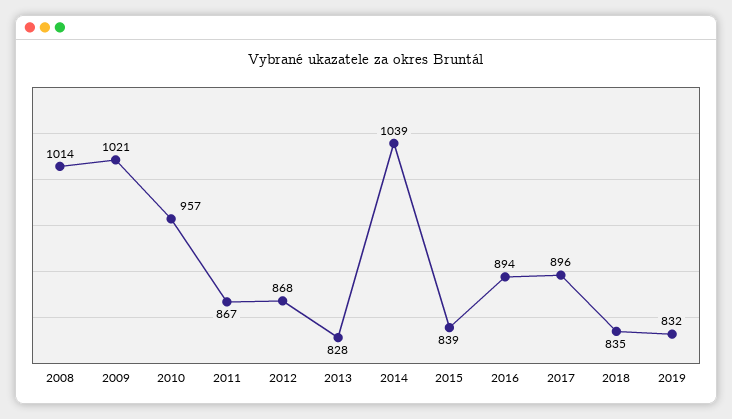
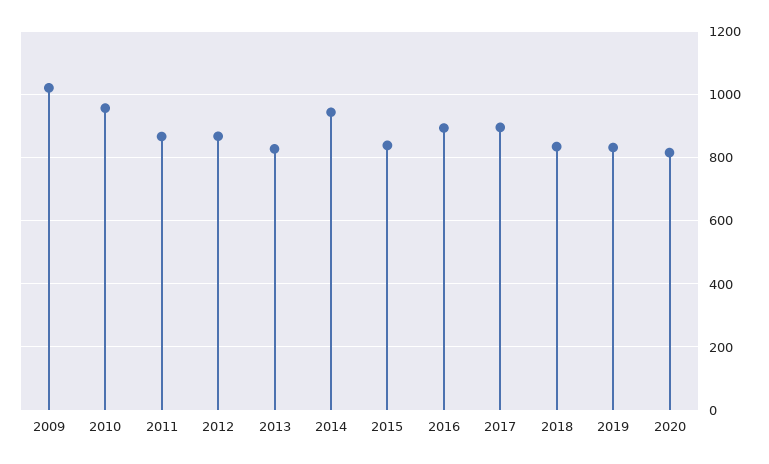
2008: 1014 -> none
2014: 1039 -> 940
2020: none -> 820

